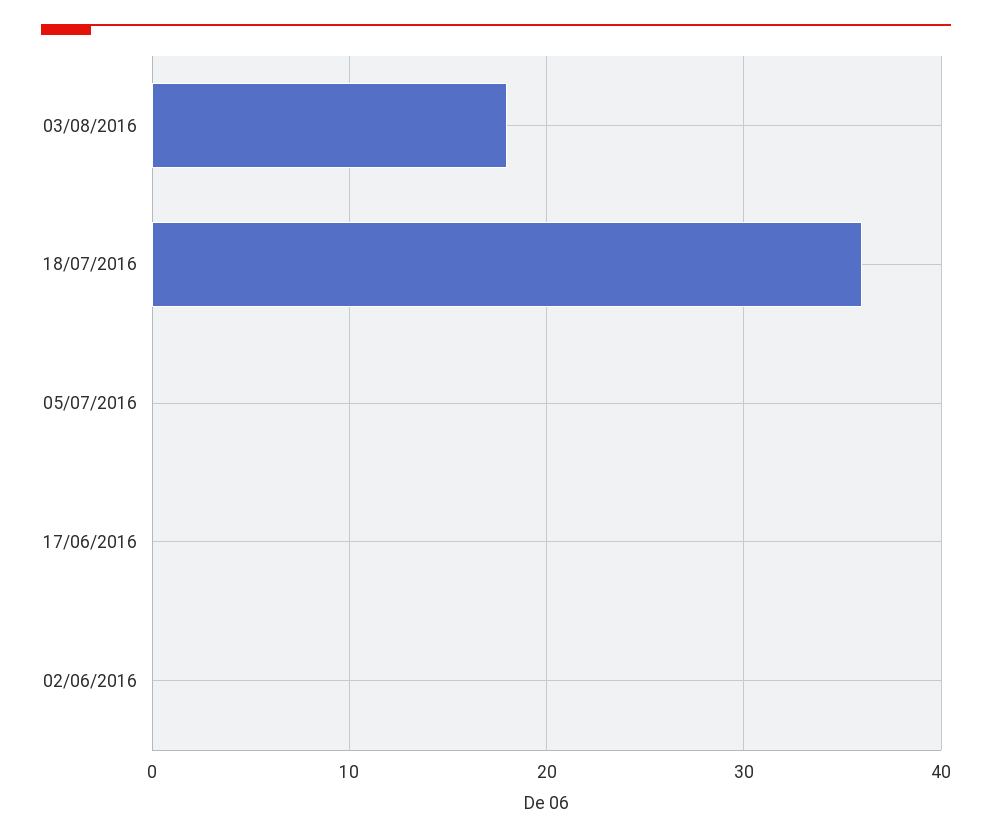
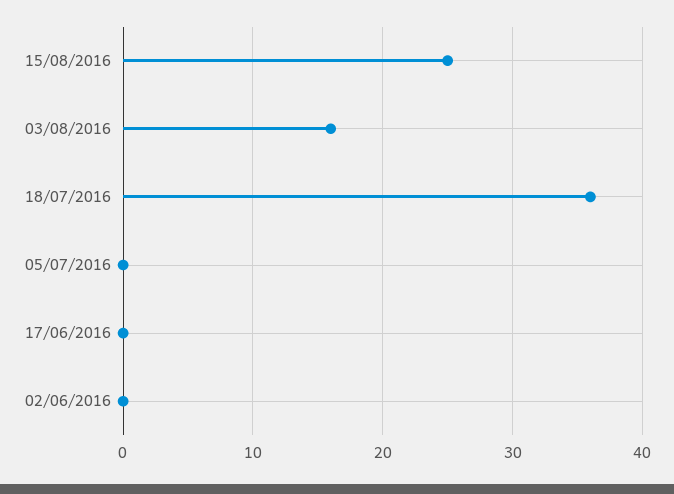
03/08/2016: 18 -> 16
15/08/2016: none -> 25

